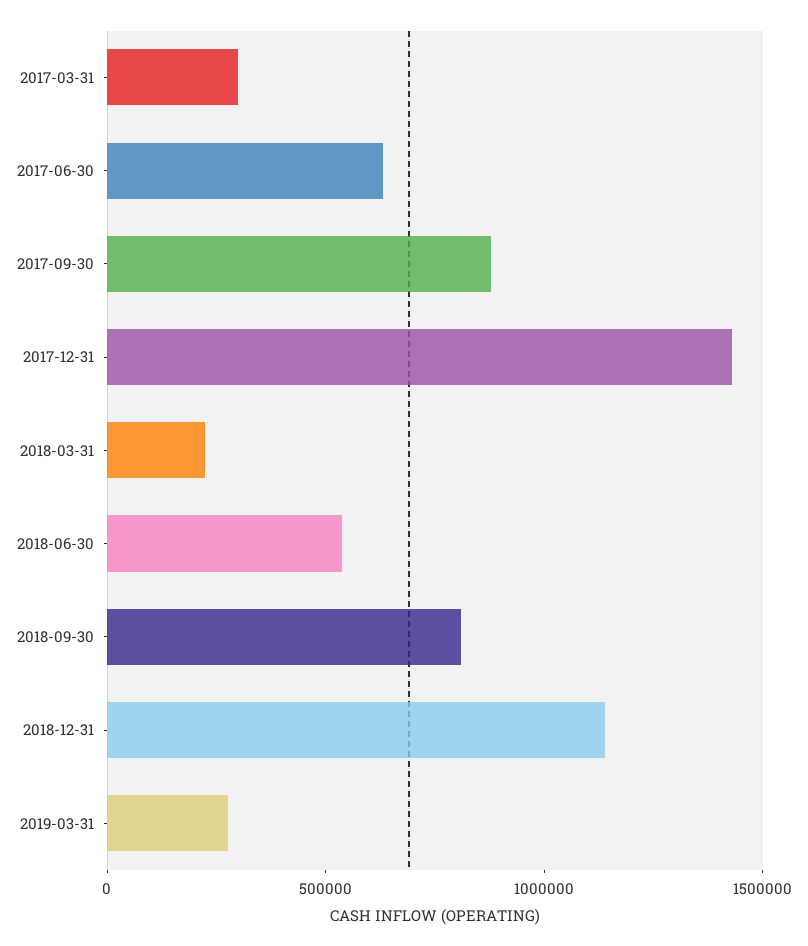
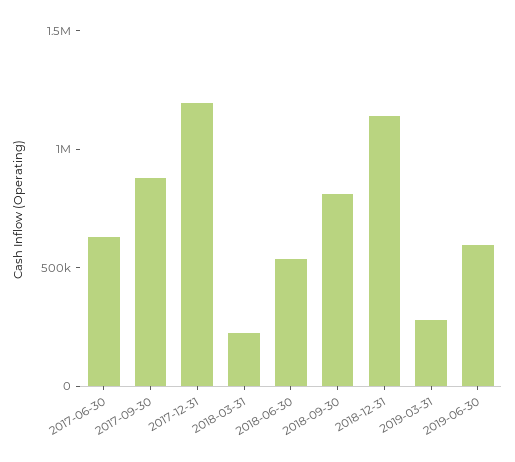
2017-03-31: 300000 -> none
2017-12-31: 1400000 -> 1200000
2019-06-30: none -> 600000

